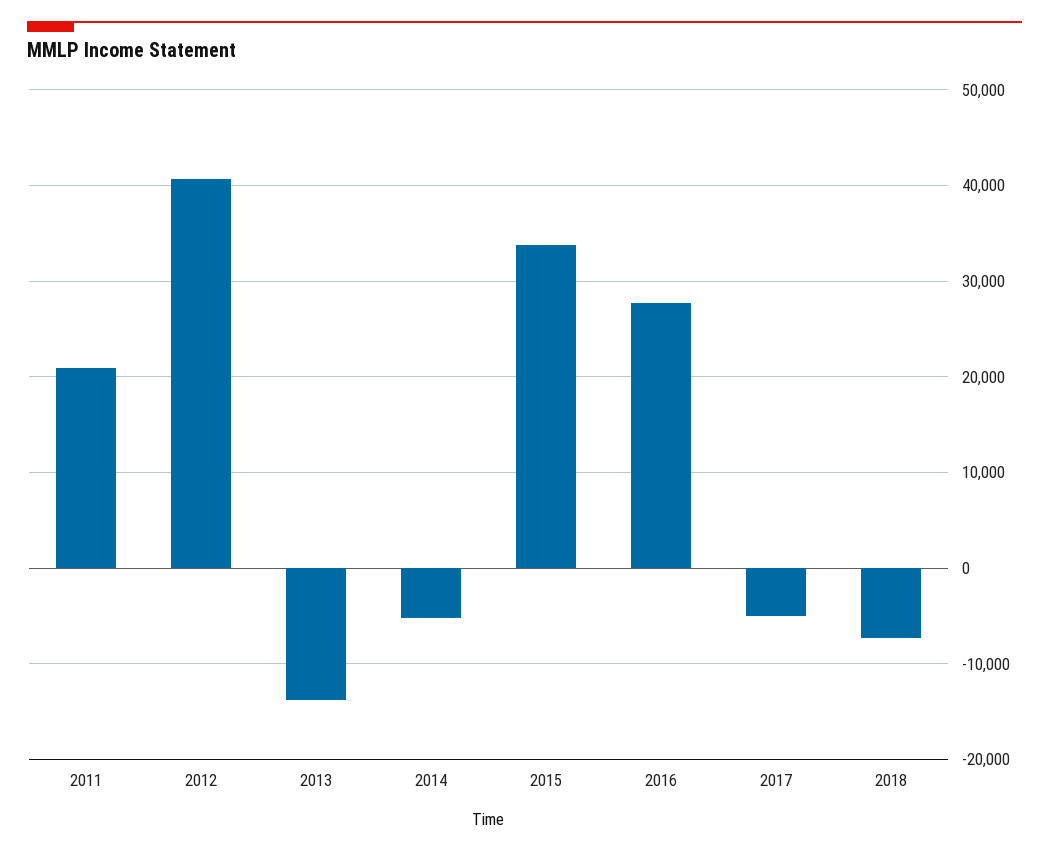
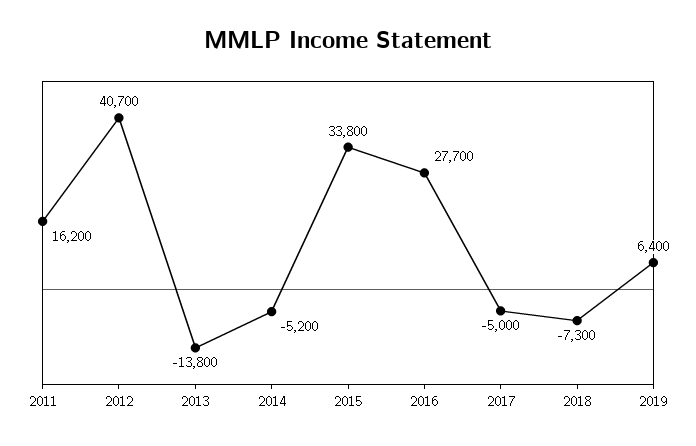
2011: 21000 -> 16200
2019: none -> 6400

